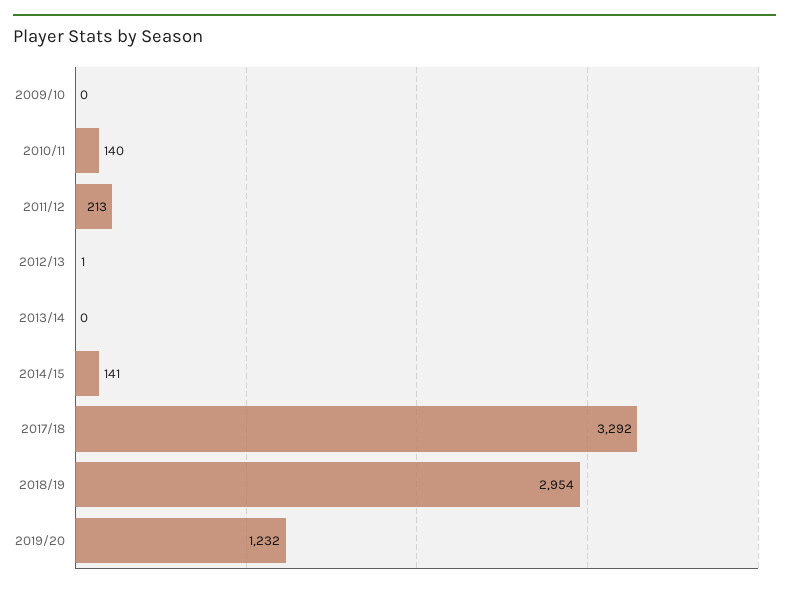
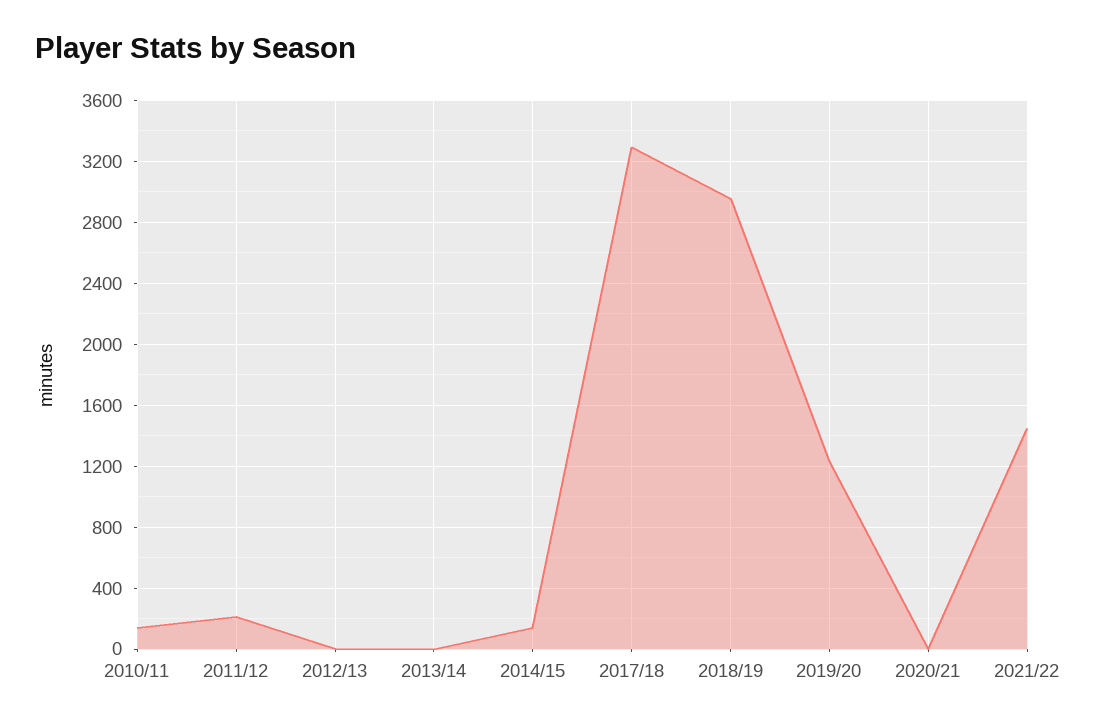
2009/10: 0 -> none
2020/21: none -> 0
2021/22: none -> 1450

